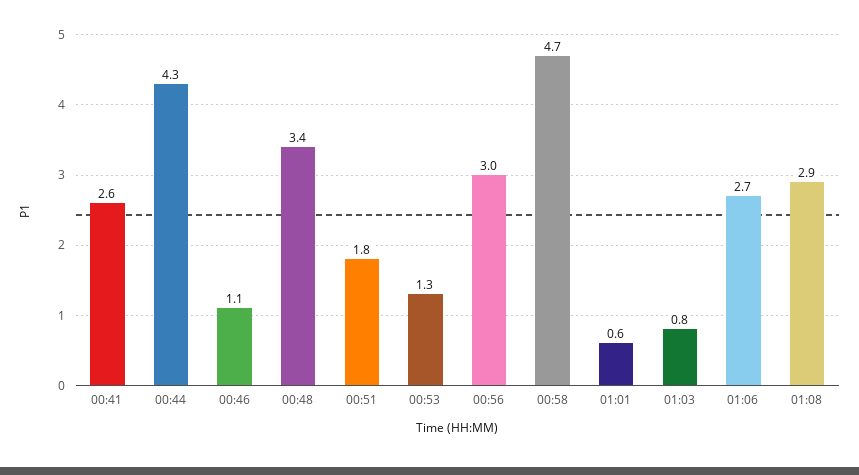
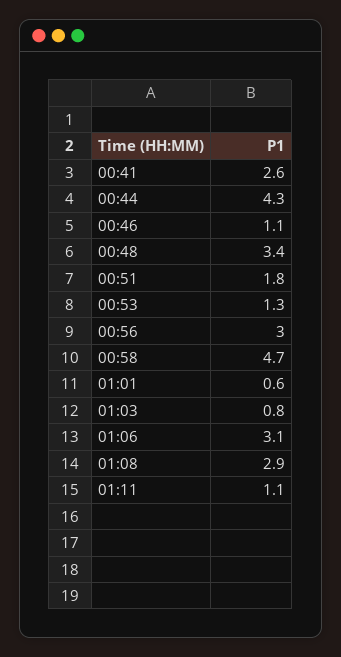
01:06: 2.7 -> 3.1
01:11: none -> 1.1

